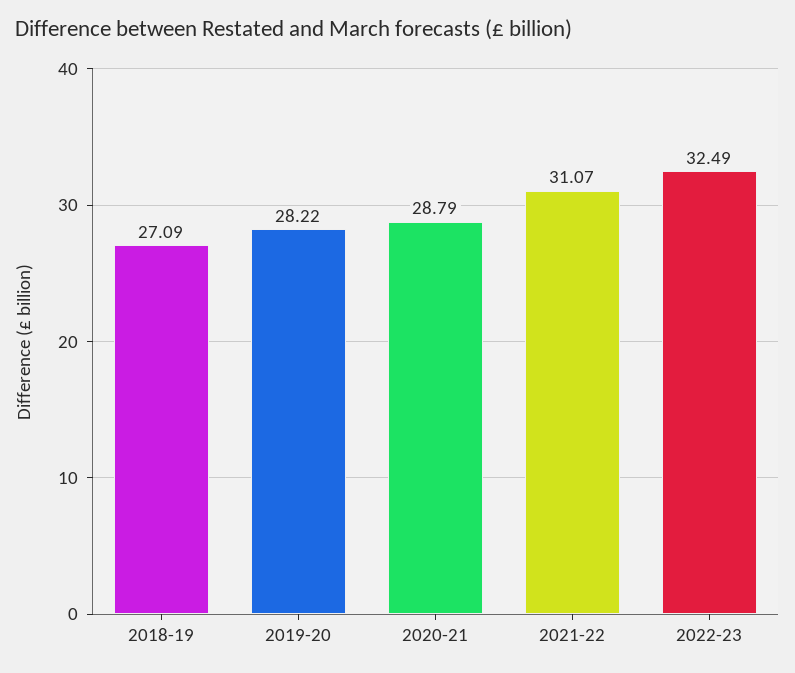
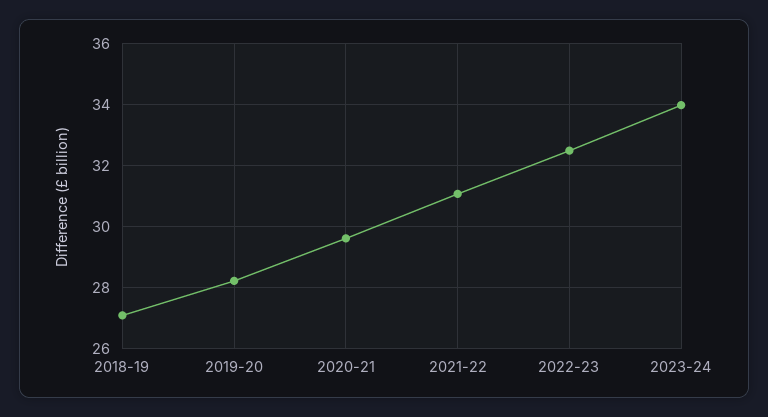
2020-21: 28.79 -> 29.6
2023-24: none -> 34

